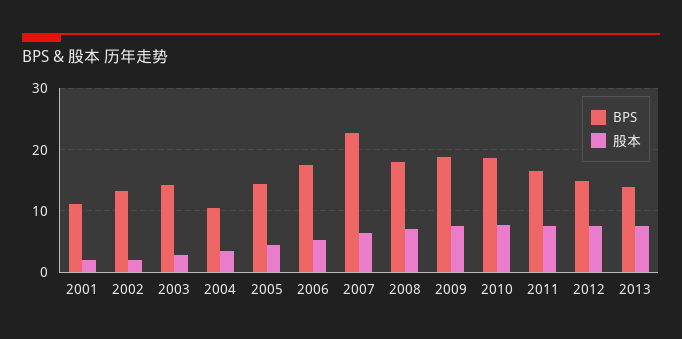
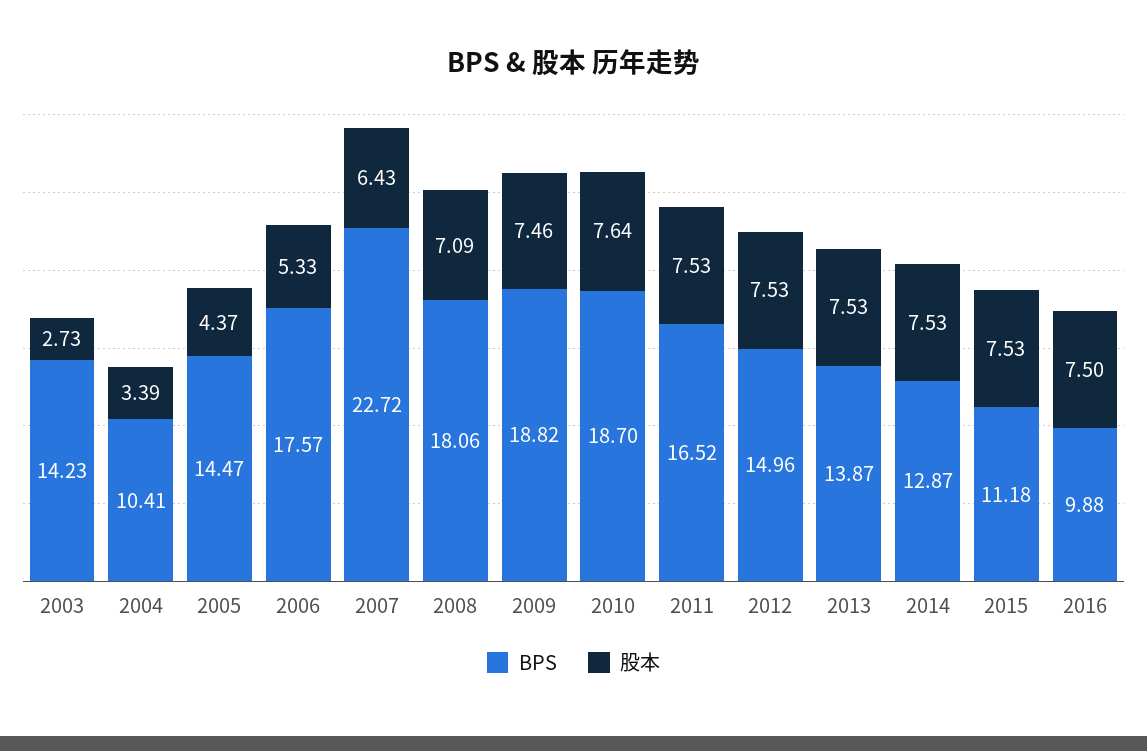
BPS, 2001: 11 -> none
股本, 2001: 2 -> none
BPS, 2002: 13 -> none
股本, 2002: 2 -> none
BPS, 2014: none -> 12.87
股本, 2014: none -> 7.53
BPS, 2015: none -> 11.18
股本, 2015: none -> 7.53
BPS, 2016: none -> 9.88
股本, 2016: none -> 7.5

